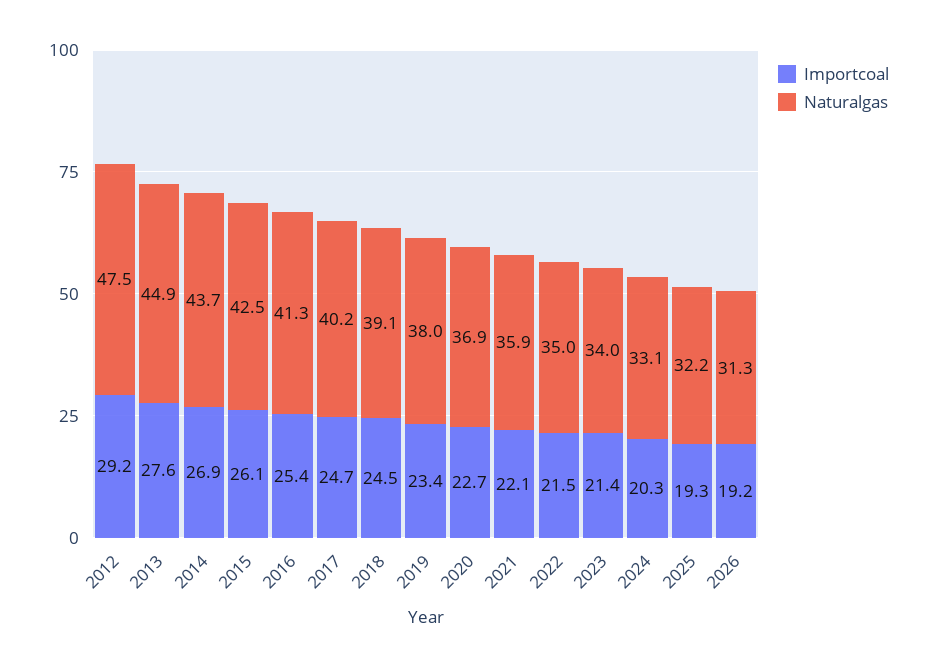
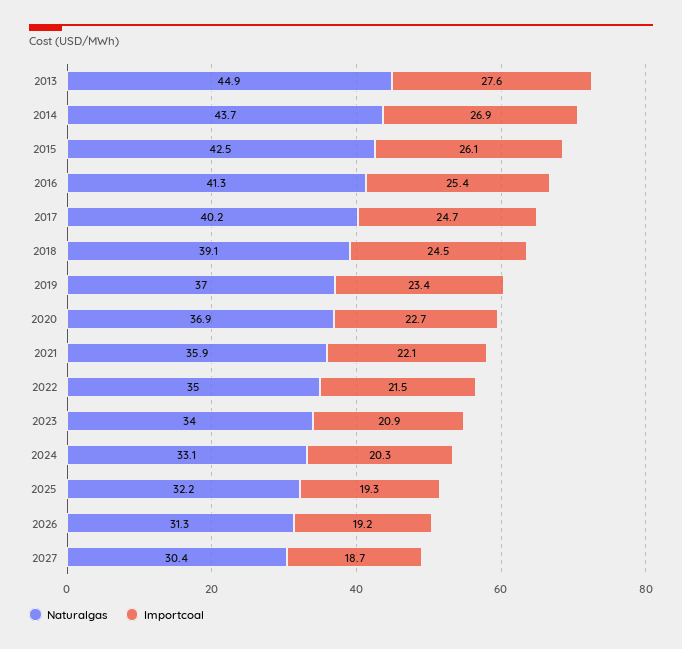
Importcoal, 2012: 29.2 -> none
Naturalgas, 2012: 47.5 -> none
Naturalgas, 2019: 38 -> 37
Importcoal, 2023: 21.4 -> 20.9
Naturalgas, 2027: none -> 30.4
Importcoal, 2027: none -> 18.7

